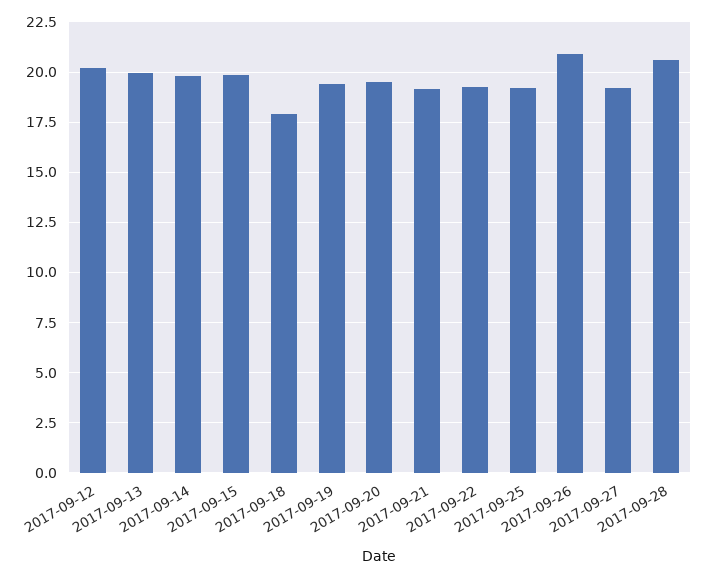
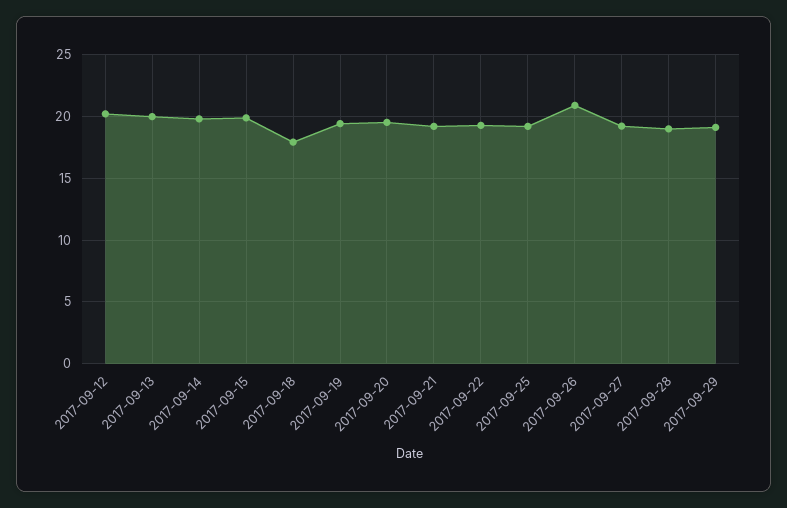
2017-09-28: 20.5 -> 19
2017-09-29: none -> 19

